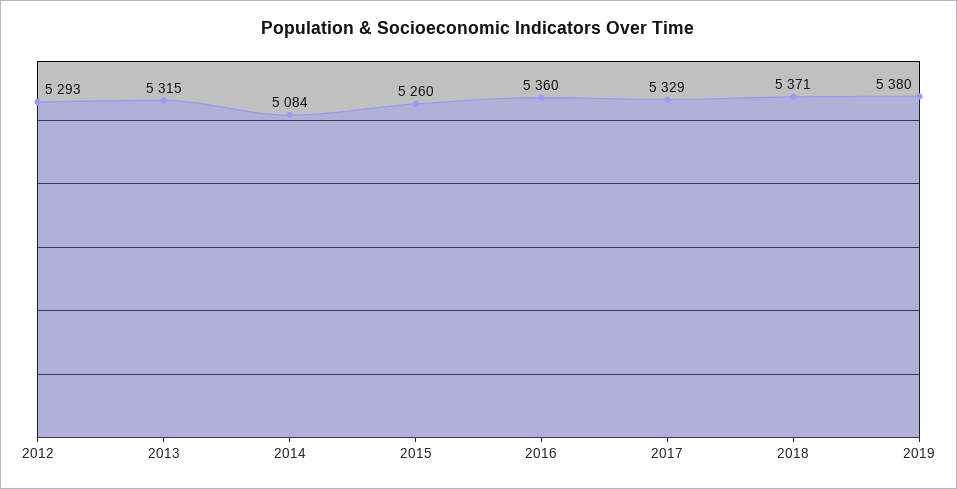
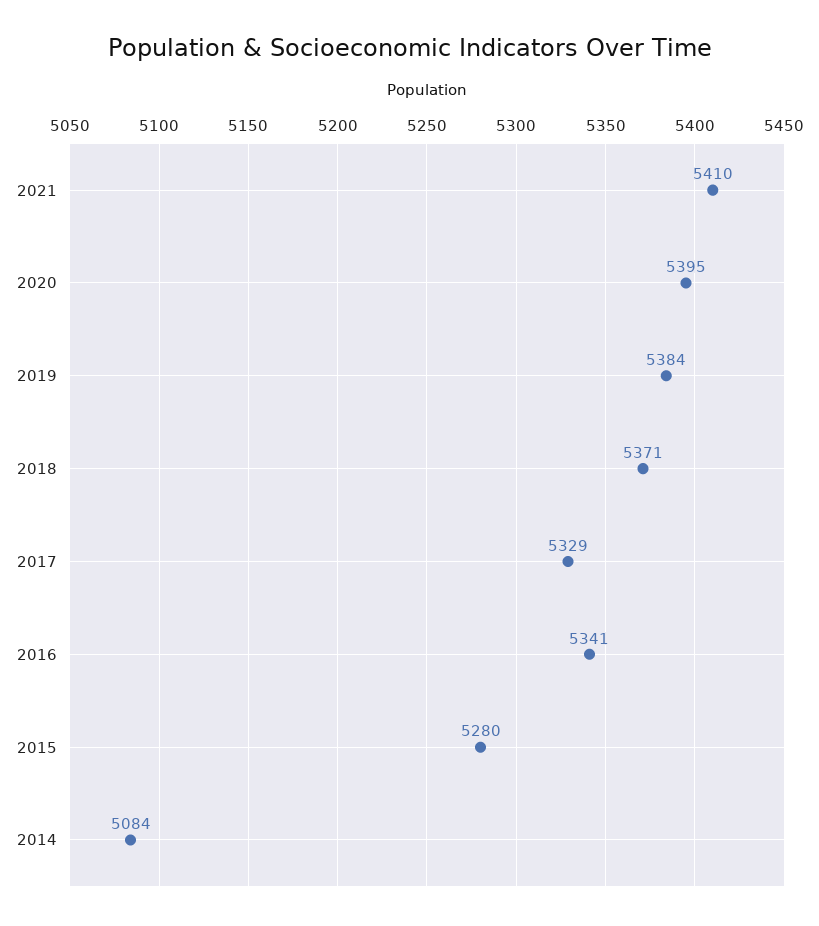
2012: 5293 -> none
2013: 5315 -> none
2015: 5260 -> 5280
2016: 5360 -> 5341
2019: 5380 -> 5384
2021: none -> 5410
2020: none -> 5395

